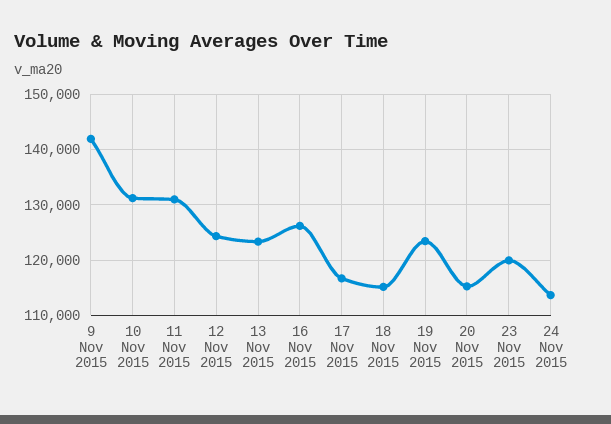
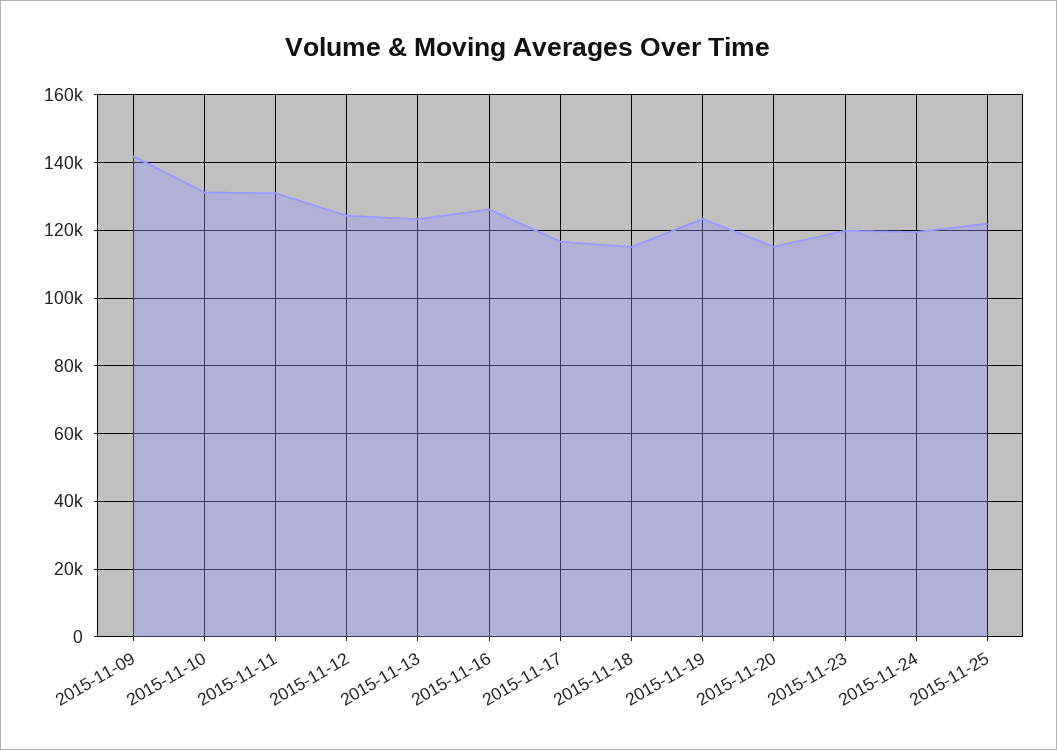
24 Nov 2015: 114000 -> 120000
2015-11-25: none -> 122000

